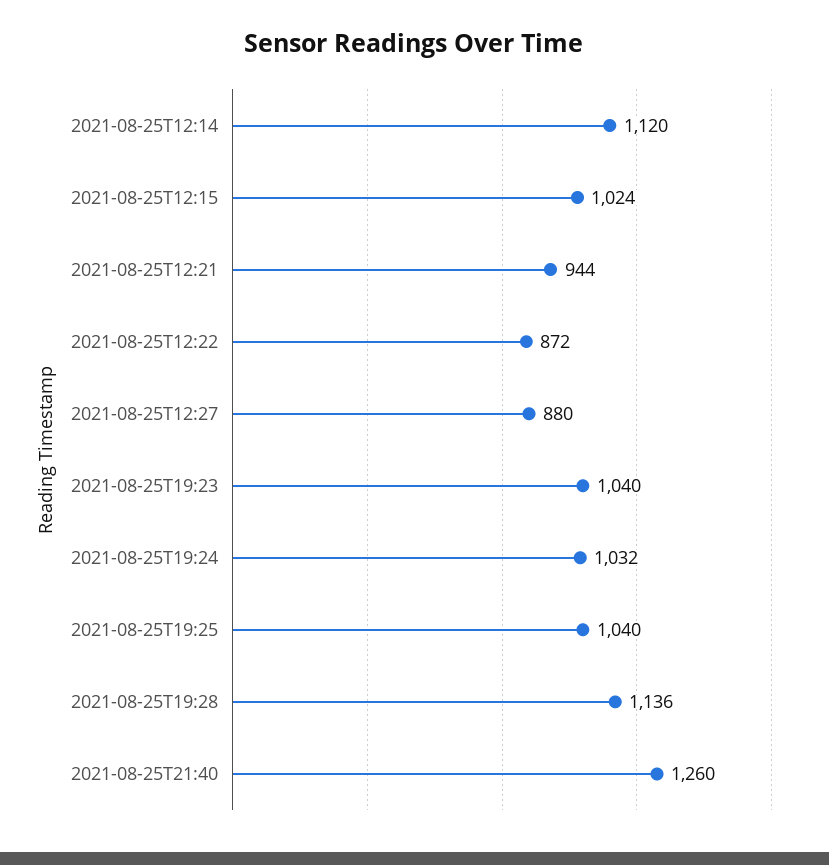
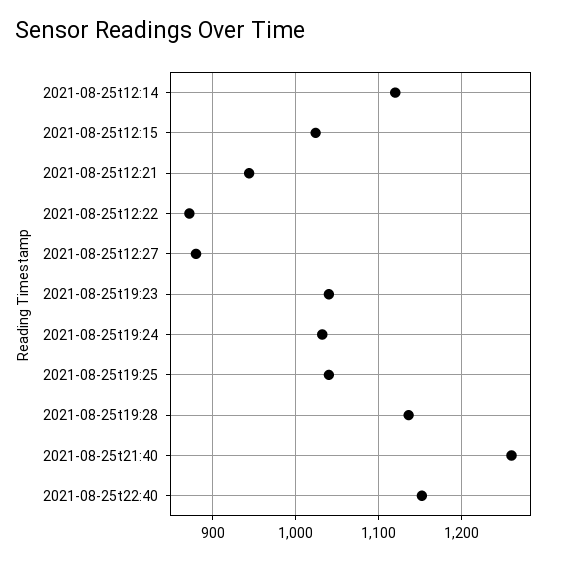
2021-08-25t22:40: none -> 1150

